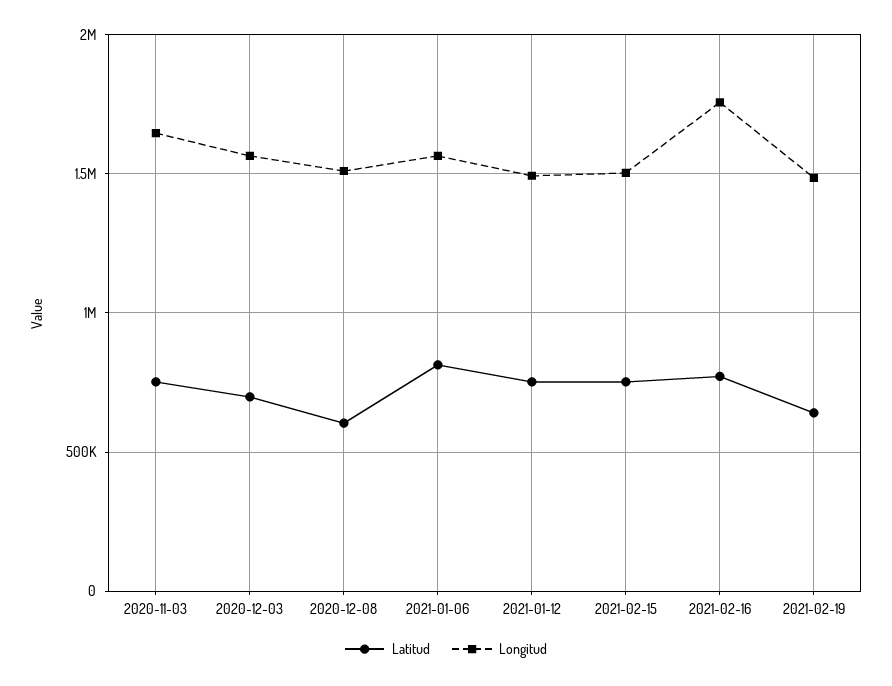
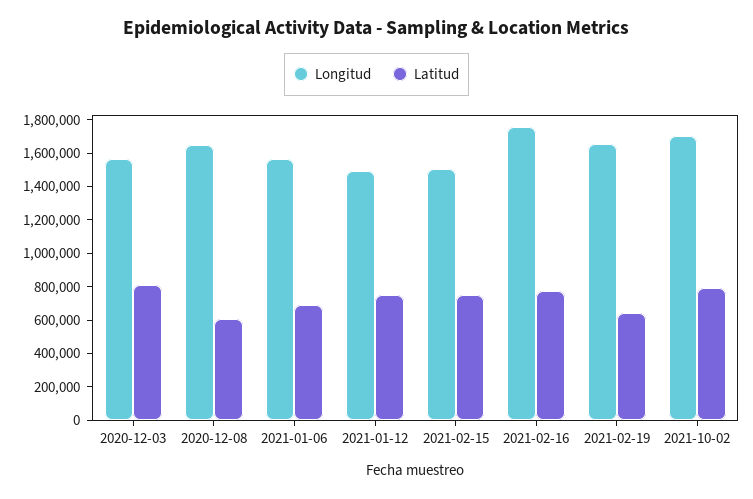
Latitud, 2020-11-03: 750000 -> none
Longitud, 2020-11-03: 1650000 -> none
Latitud, 2020-12-03: 700000 -> 800000
Longitud, 2020-12-08: 1500000 -> 1650000
Latitud, 2021-01-06: 800000 -> 700000
Longitud, 2021-02-19: 1500000 -> 1650000
Longitud, 2021-10-02: none -> 1700000
Latitud, 2021-10-02: none -> 800000

